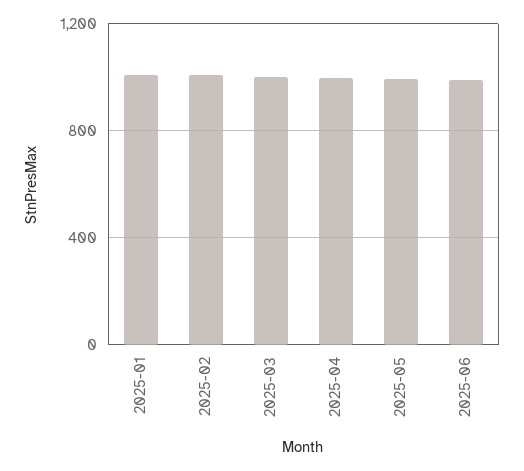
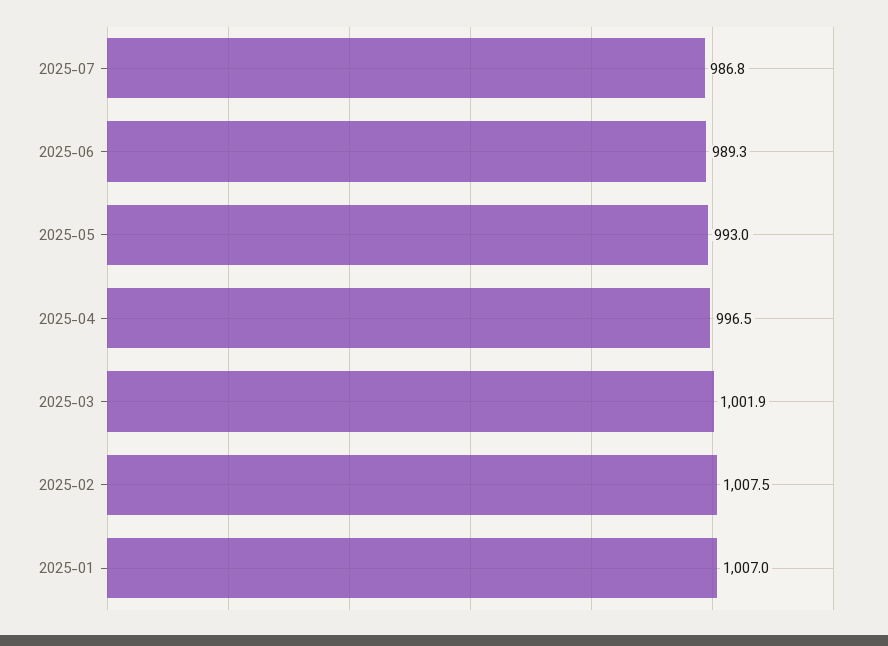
2025-07: none -> 986.8

